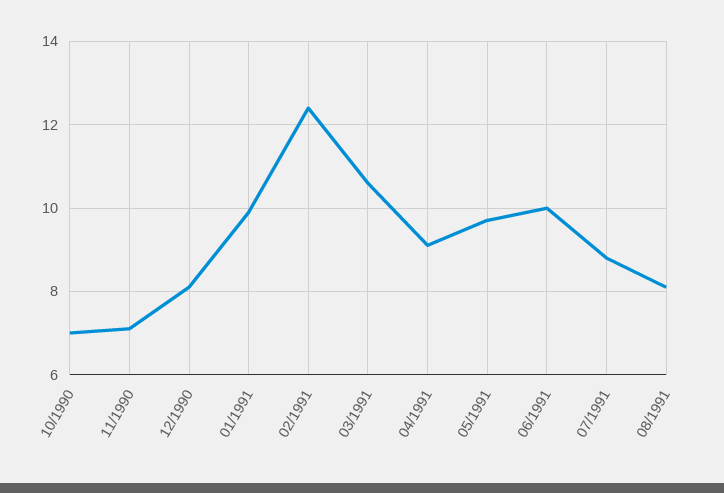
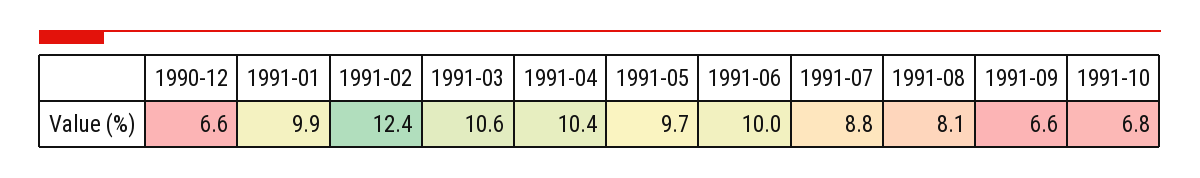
10/1990: 7 -> none
11/1990: 7 -> none
12/1990: 8 -> 6.6
04/1991: 9 -> 10.4
1991-09: none -> 6.6
1991-10: none -> 6.8

